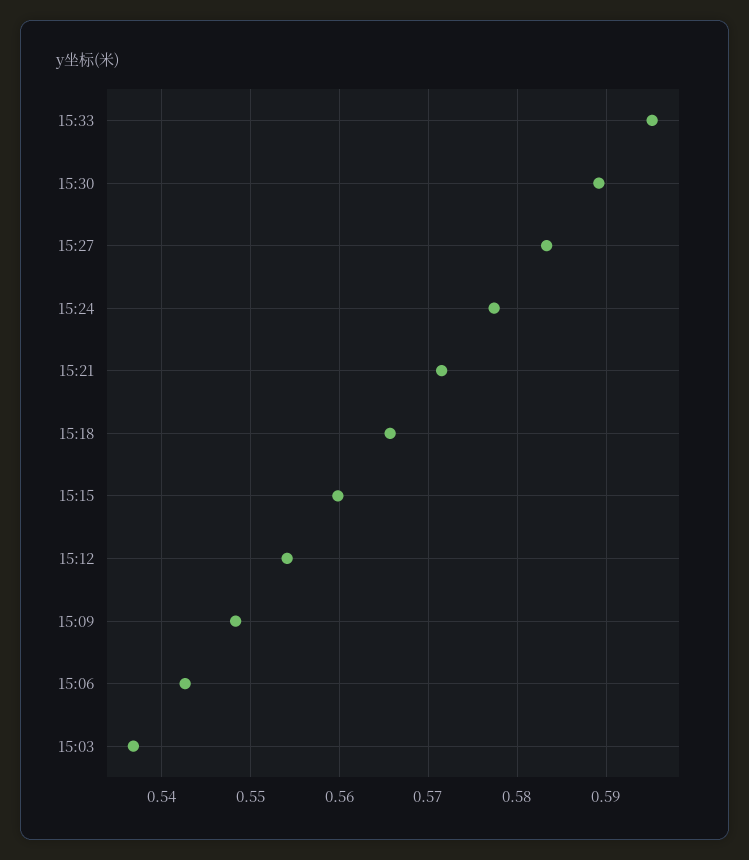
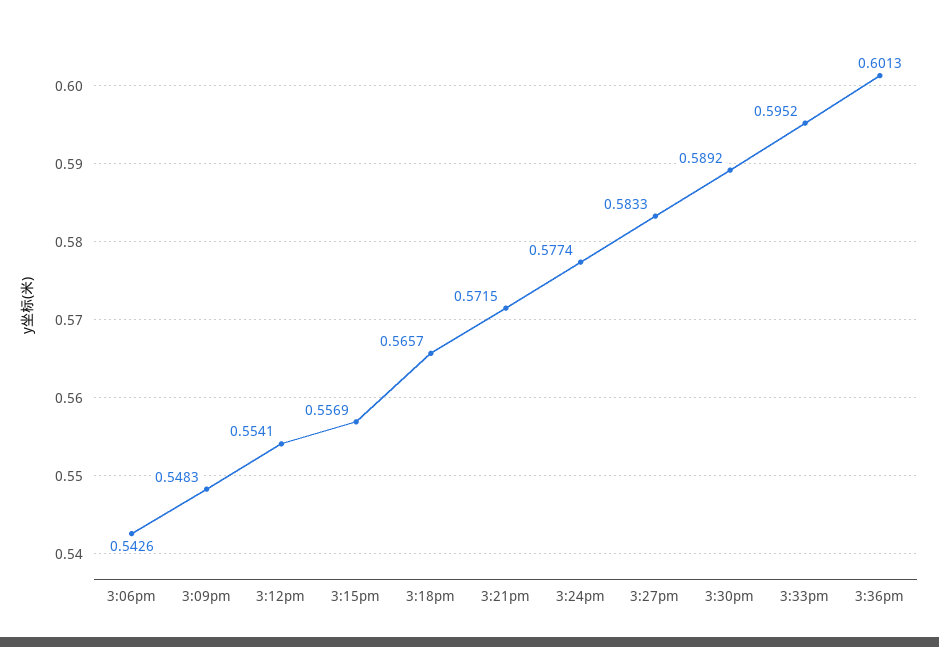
15:15: 0.56 -> 0.5569
15:03: 0.537 -> none
3:36pm: none -> 0.6013

